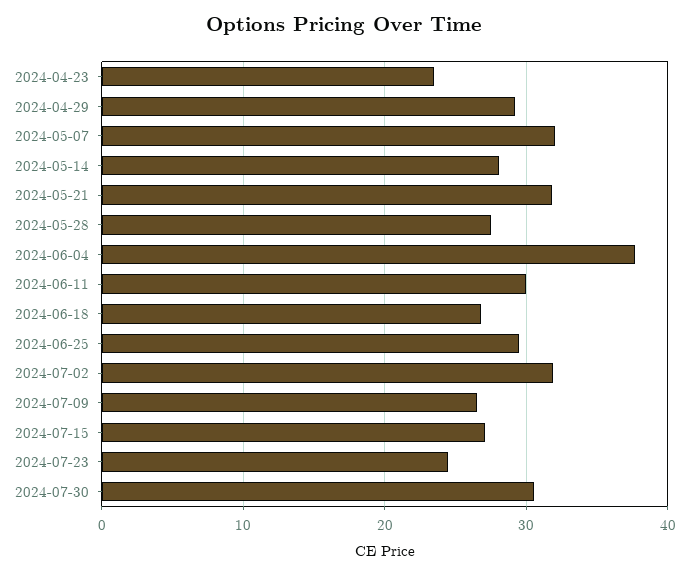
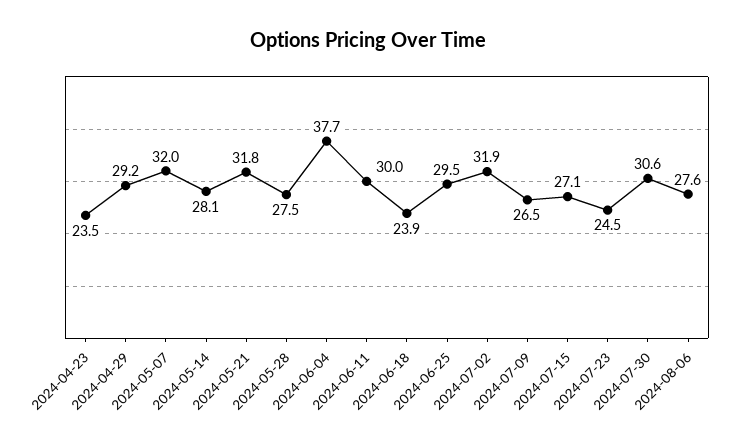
2024-06-18: 27 -> 23.9
2024-08-06: none -> 27.6

